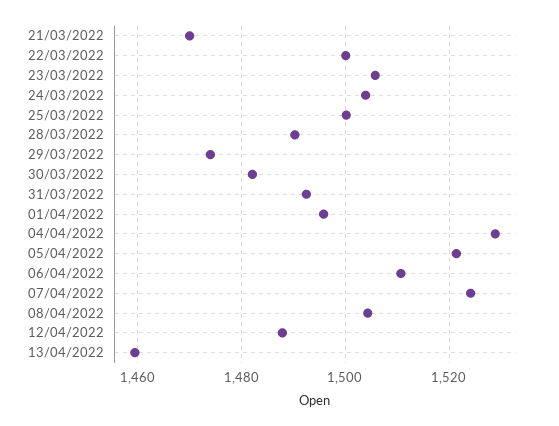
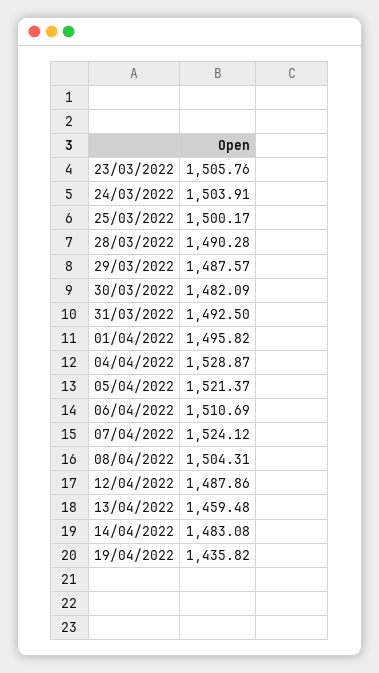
21/03/2022: 1470 -> none
22/03/2022: 1500 -> none
29/03/2022: 1474 -> 1487.57
14/04/2022: none -> 1483.08
19/04/2022: none -> 1435.82

